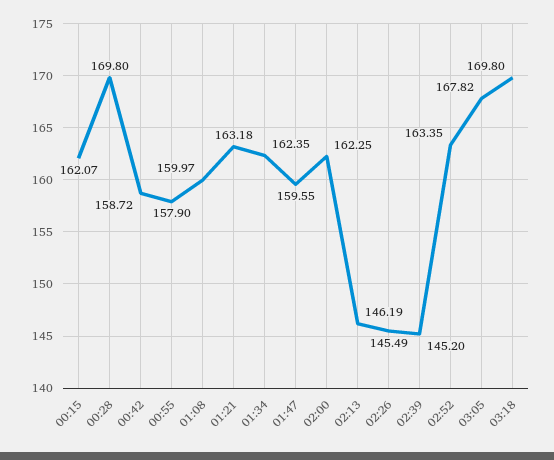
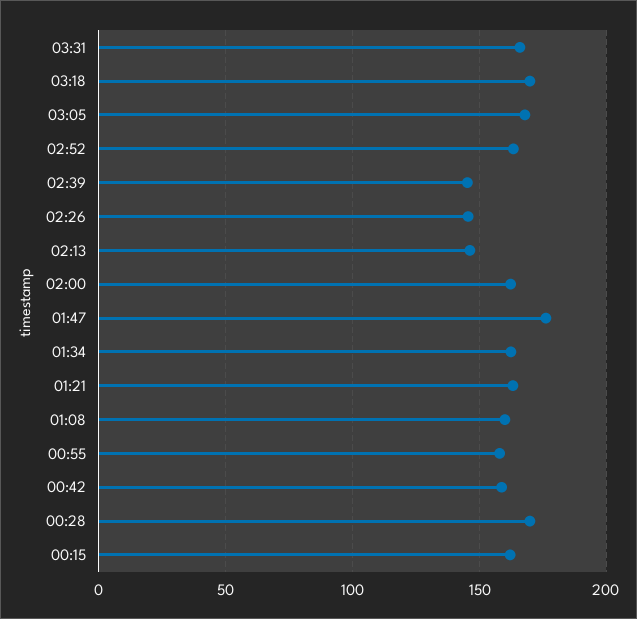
01:47: 159.55 -> 175
03:31: none -> 165

